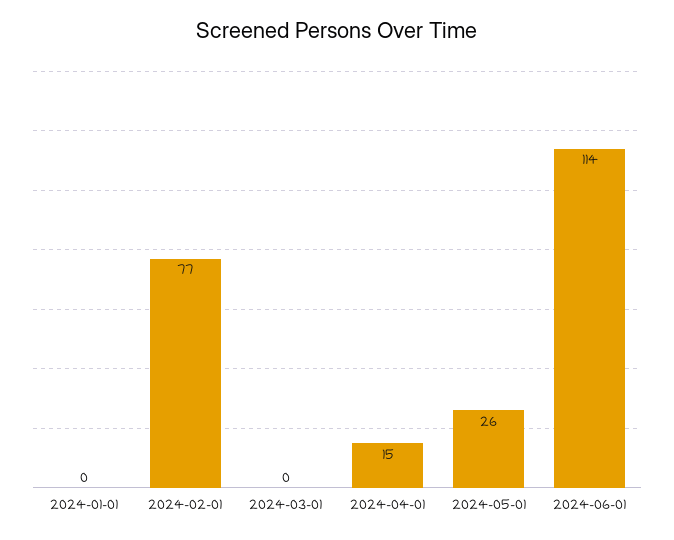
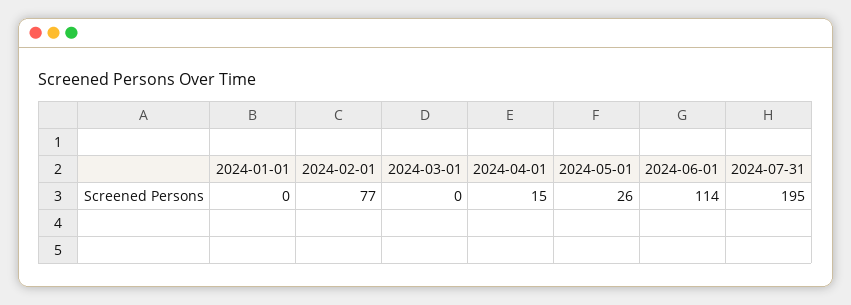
2024-07-31: none -> 195

